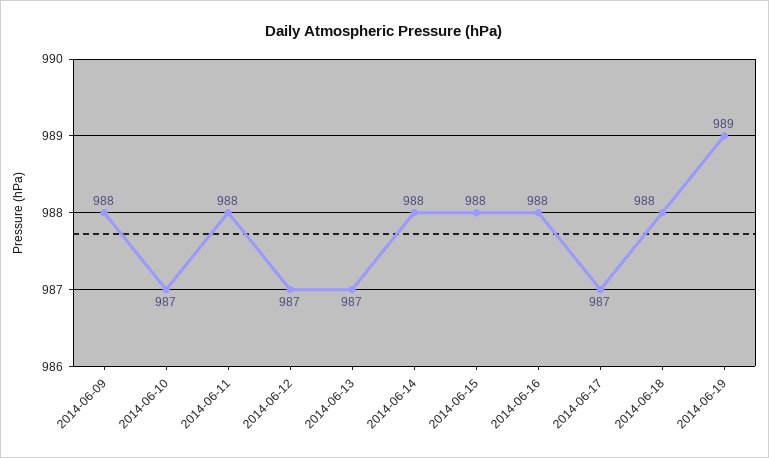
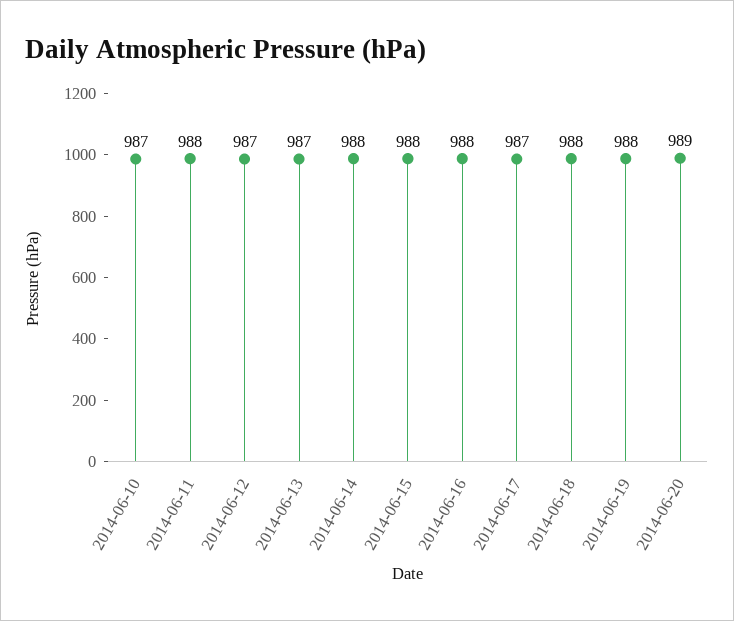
2014-06-09: 988 -> none
2014-06-19: 989 -> 988
2014-06-20: none -> 989

